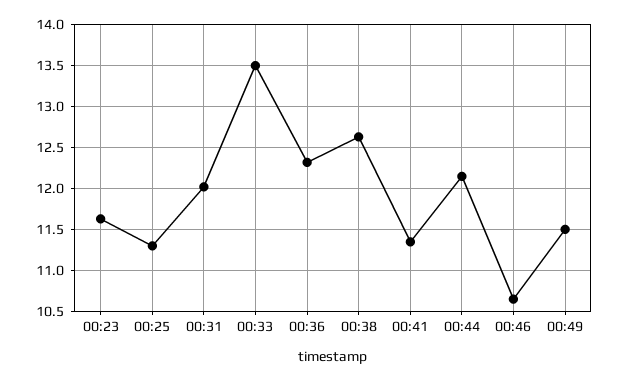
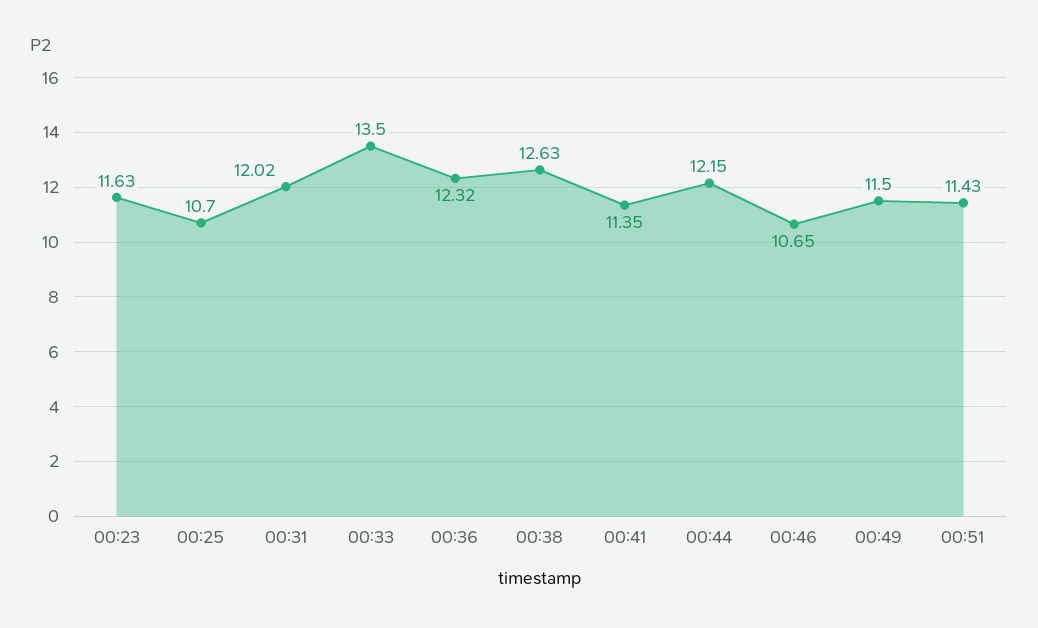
00:25: 11.3 -> 10.7
00:51: none -> 11.43

